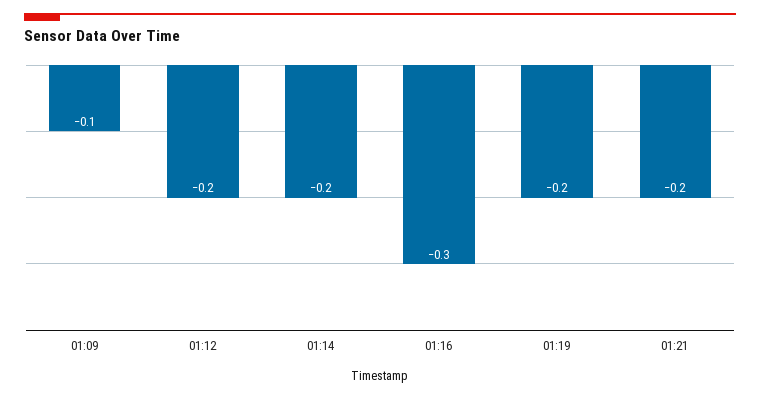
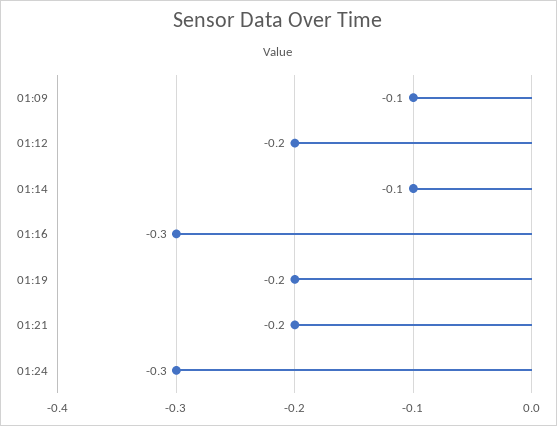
01:14: -0.2 -> -0.1
01:24: none -> -0.3

